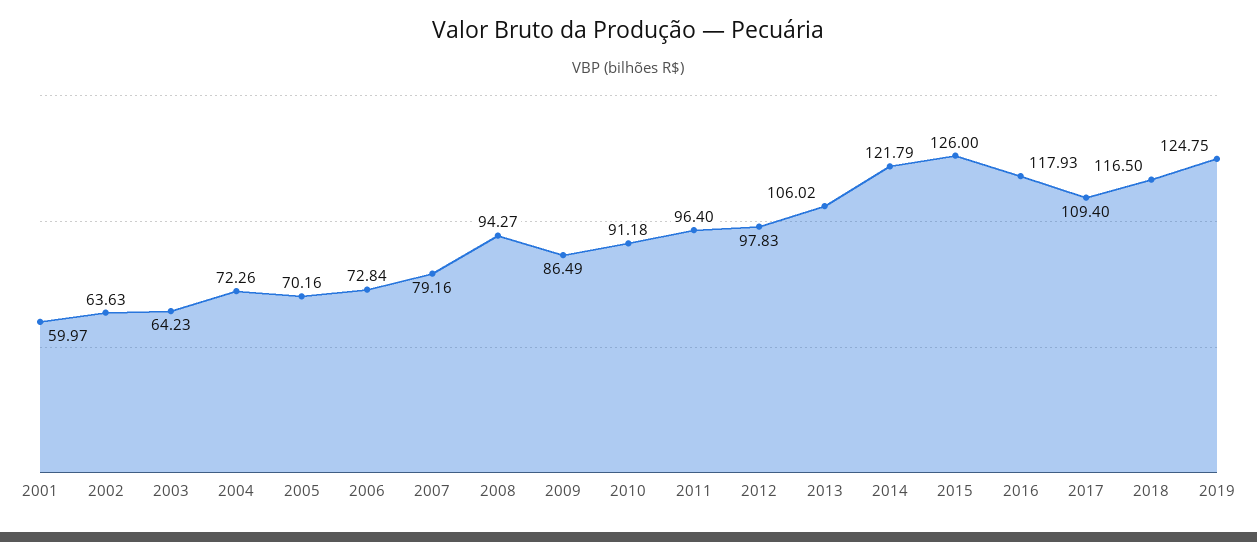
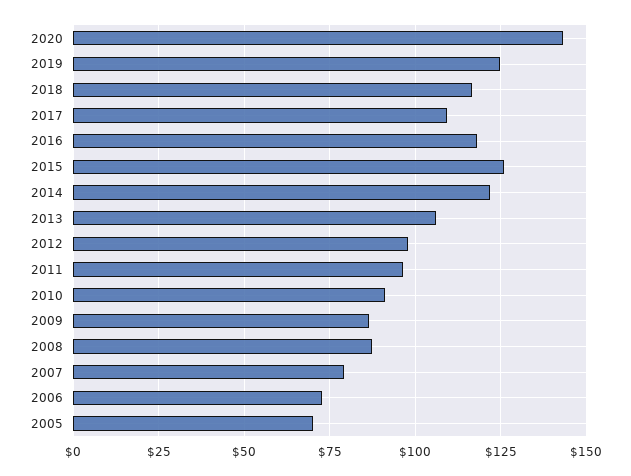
2001: 59.97 -> none
2002: 63.63 -> none
2003: 64.23 -> none
2004: 72.26 -> none
2008: 94.27 -> 87.5
2020: none -> 142.5

